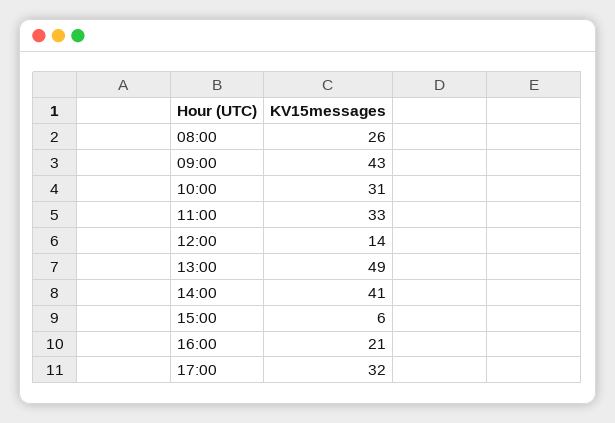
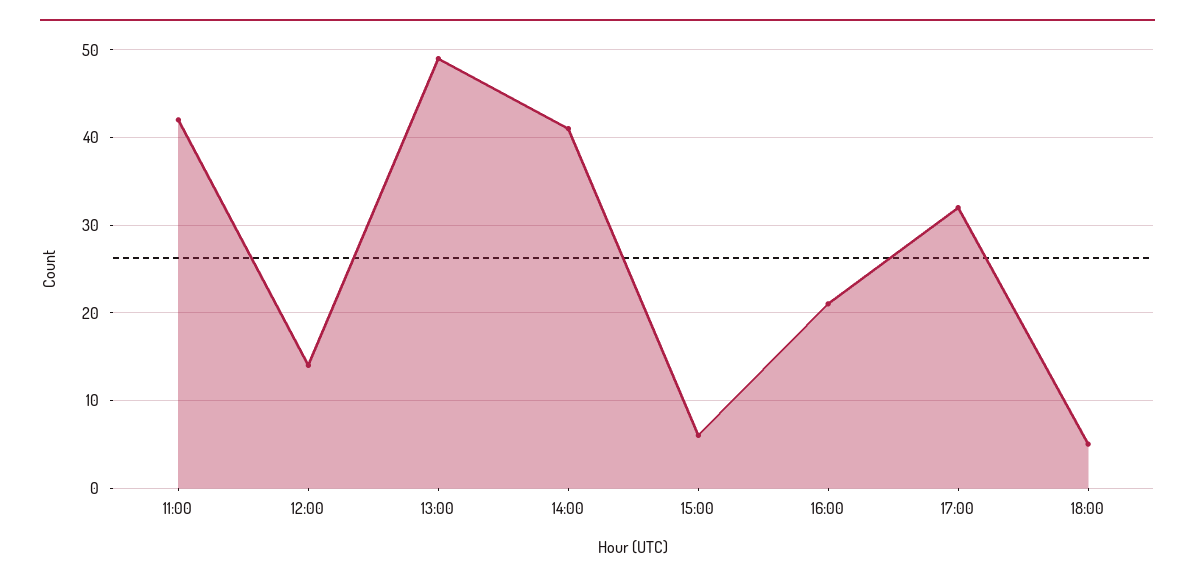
08:00: 26 -> none
09:00: 43 -> none
10:00: 31 -> none
11:00: 33 -> 42
18:00: none -> 5

